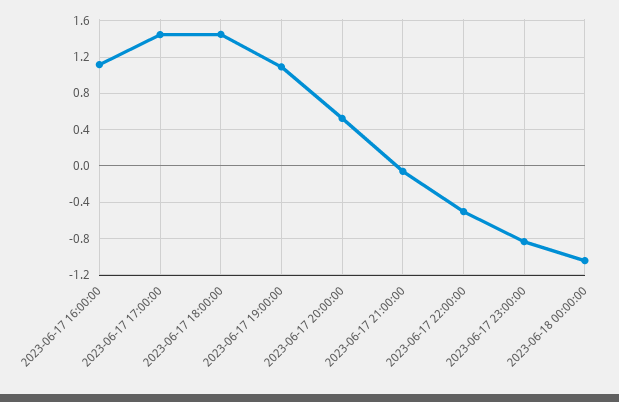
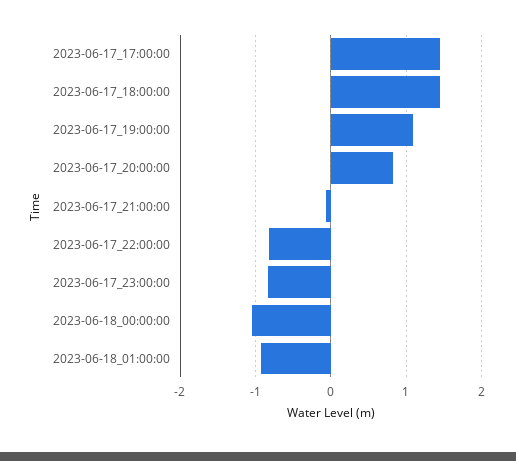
2023-06-17 16:00:00: 1.1 -> none
2023-06-17 20:00:00: 0.5 -> 0.8
2023-06-17 22:00:00: -0.5 -> -0.8
2023-06-18_01:00:00: none -> -0.9

